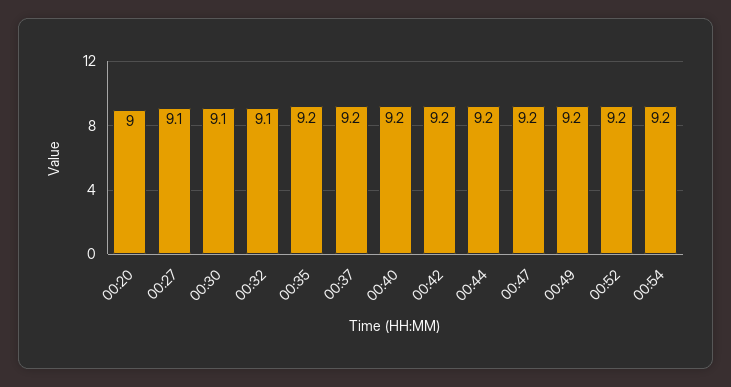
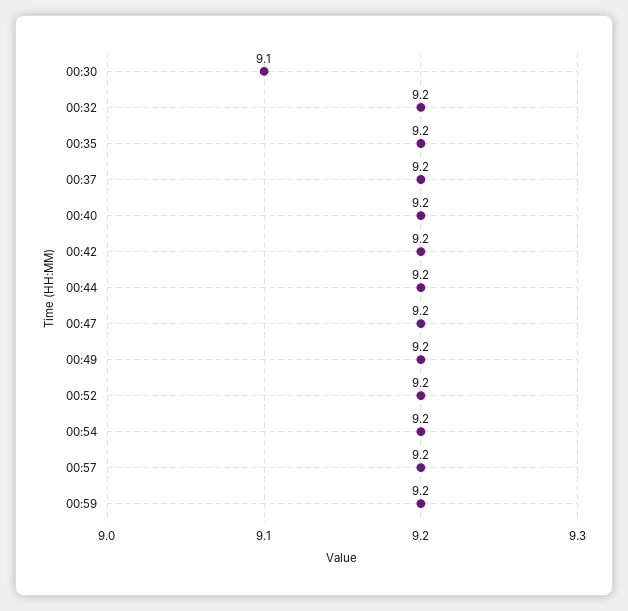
00:20: 9 -> none
00:27: 9.1 -> none
00:32: 9.1 -> 9.2
00:57: none -> 9.2
00:59: none -> 9.2

